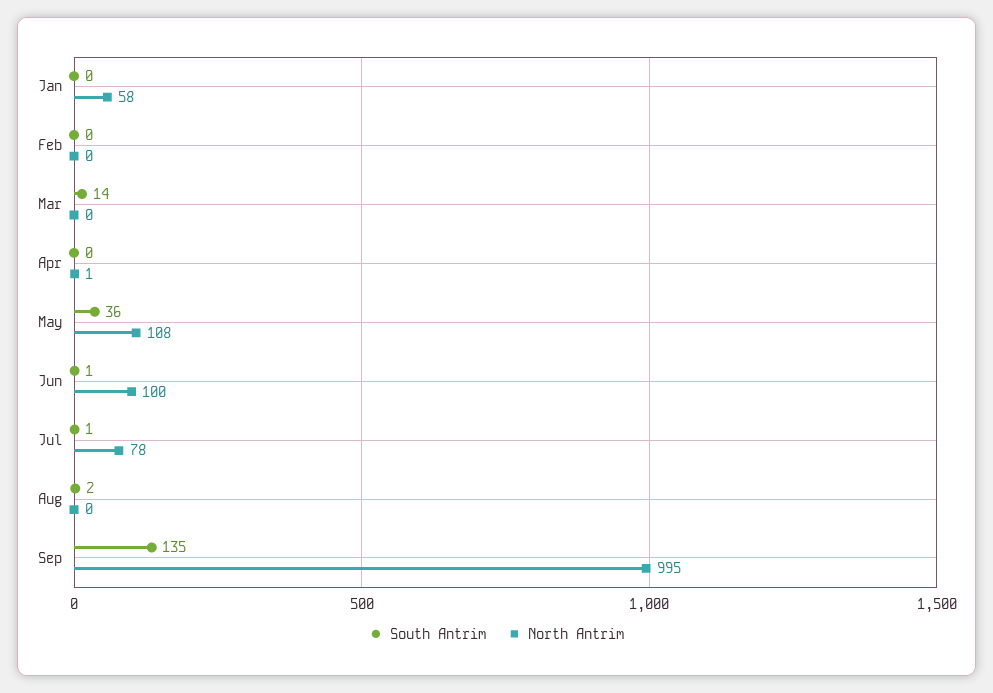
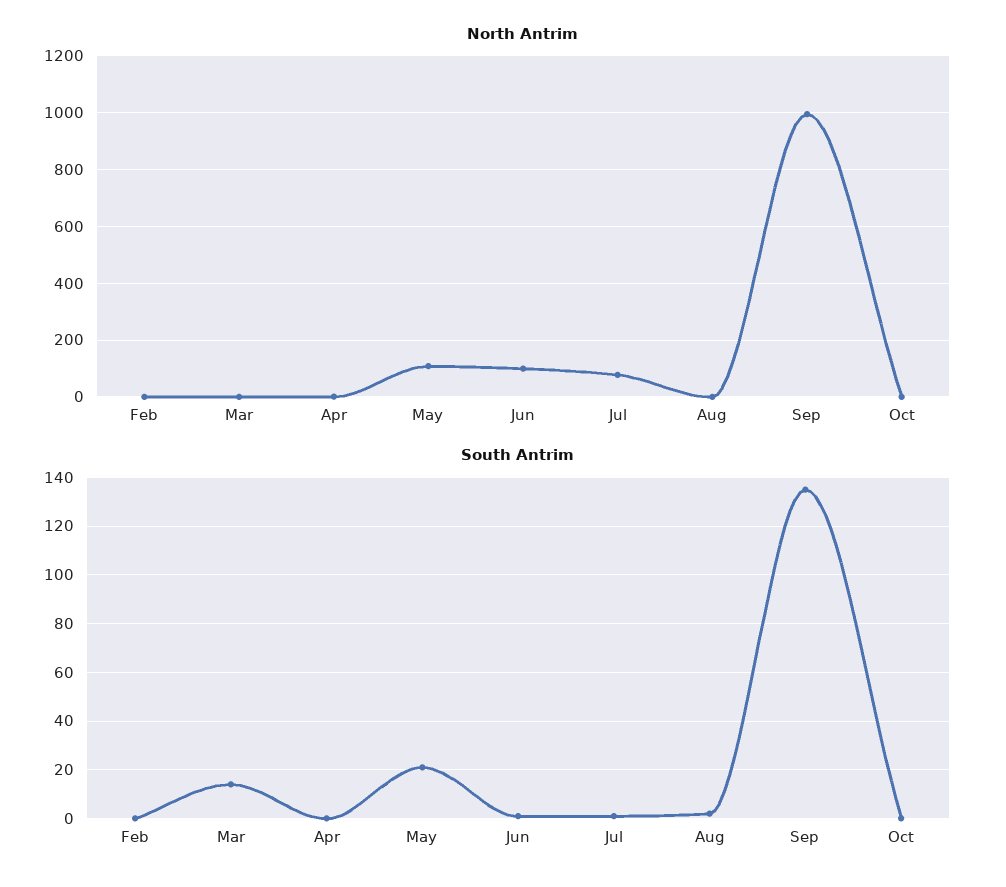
South Antrim, Jan: 0 -> none
North Antrim, Jan: 58 -> none
South Antrim, May: 36 -> 20
North Antrim, Oct: none -> 0
South Antrim, Oct: none -> 0

